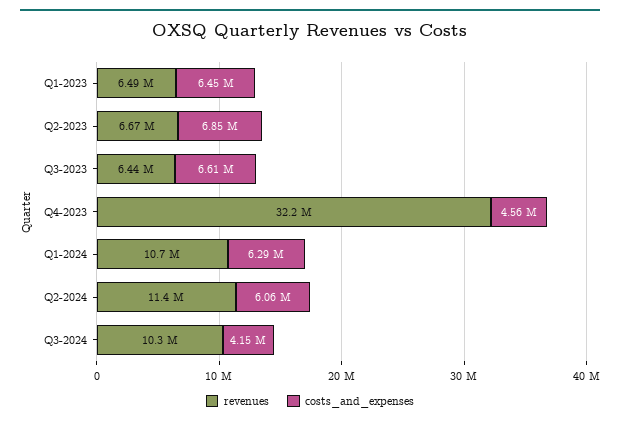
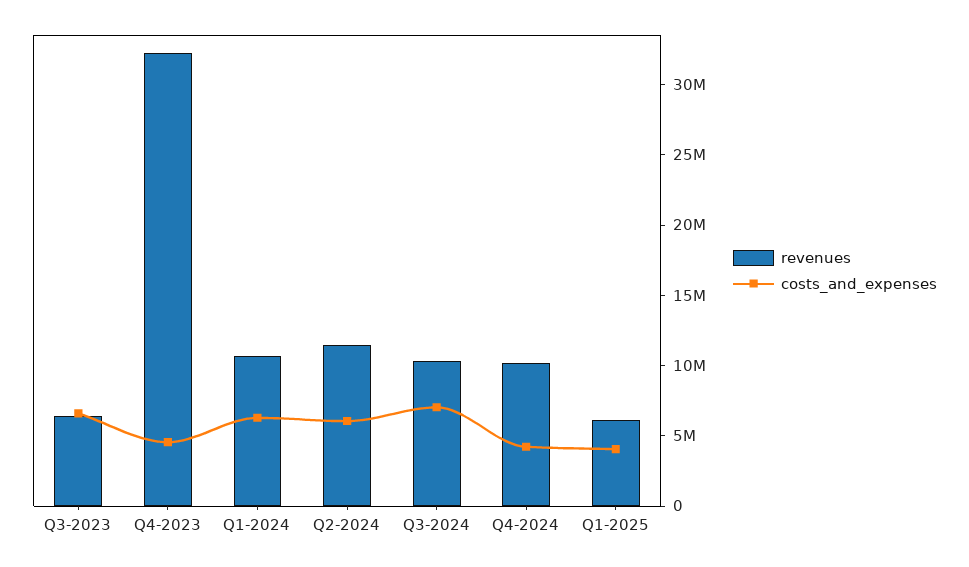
revenues, Q1-2023: 6490000 -> none
costs_and_expenses, Q1-2023: 6450000 -> none
revenues, Q2-2023: 6670000 -> none
costs_and_expenses, Q2-2023: 6850000 -> none
costs_and_expenses, Q3-2024: 4150000 -> 7000000
revenues, Q4-2024: none -> 10000000
costs_and_expenses, Q4-2024: none -> 4000000
revenues, Q1-2025: none -> 6000000
costs_and_expenses, Q1-2025: none -> 4000000

